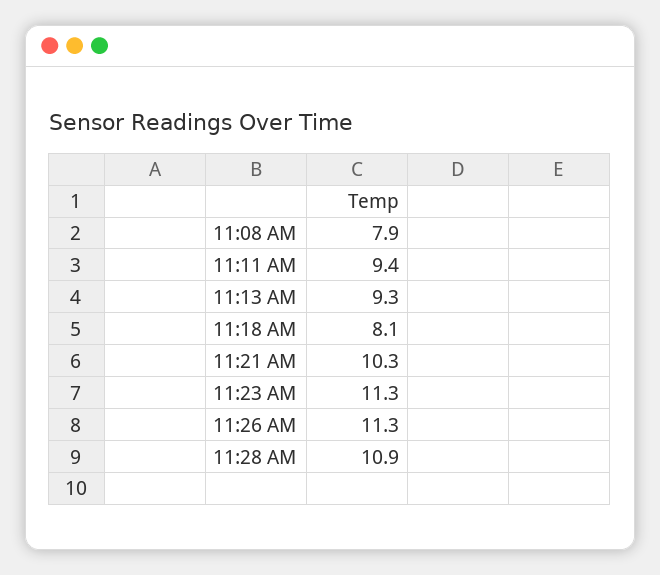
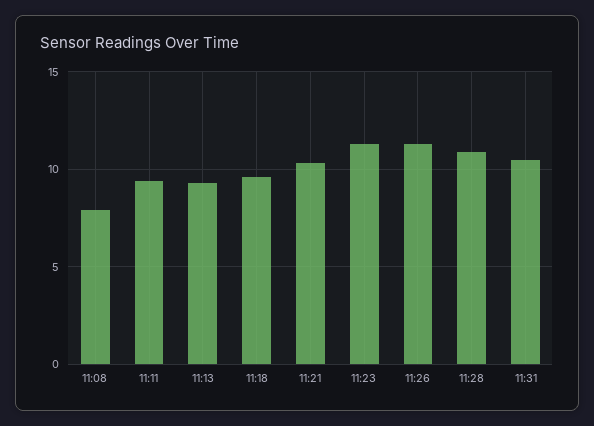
11:18 AM: 8.1 -> 9.5
11:31: none -> 10.5

